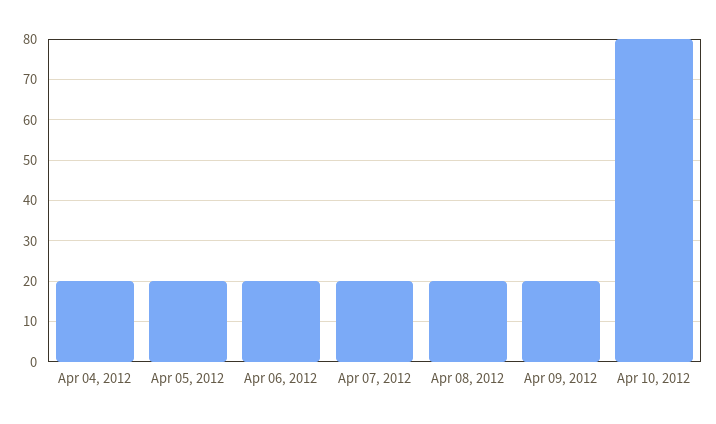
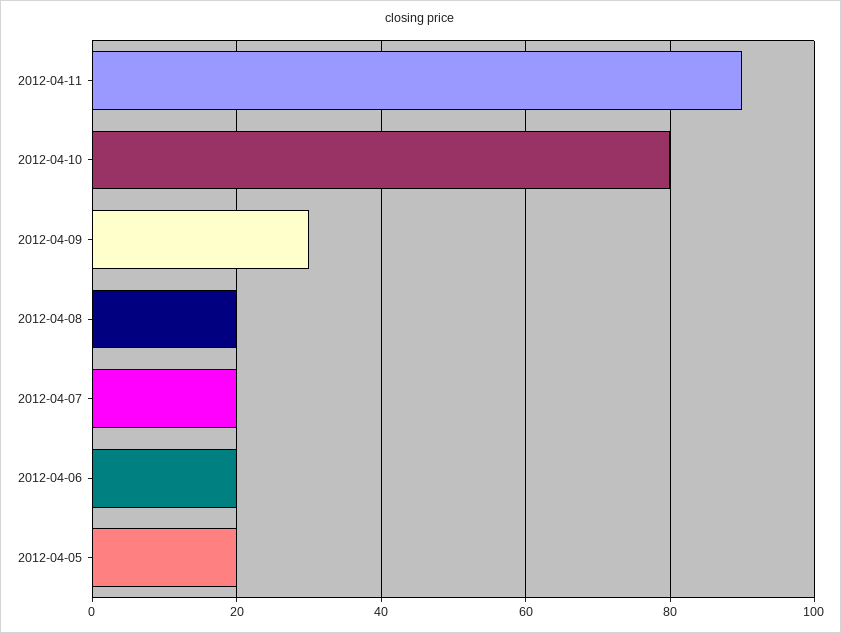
Apr 04, 2012: 20 -> none
Apr 09, 2012: 20 -> 30
2012-04-11: none -> 90

